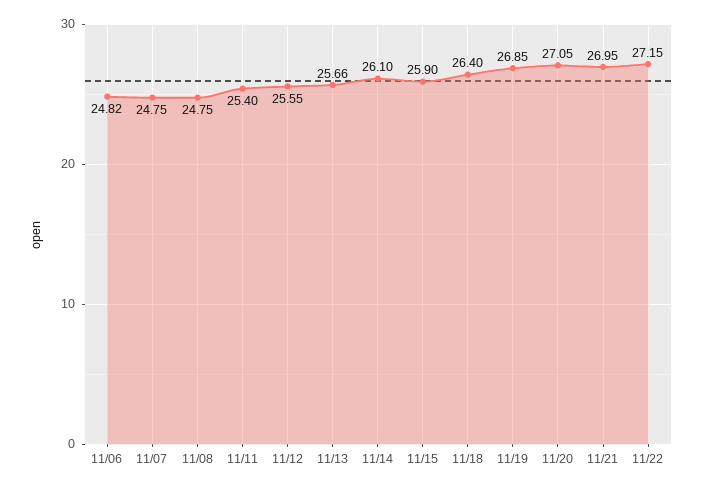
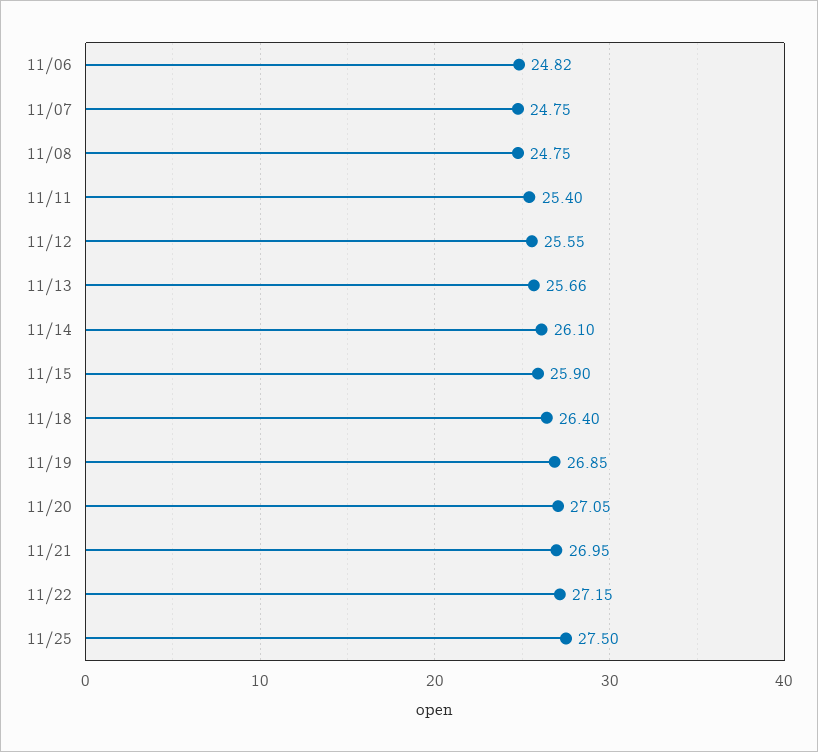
11/25: none -> 27.5

